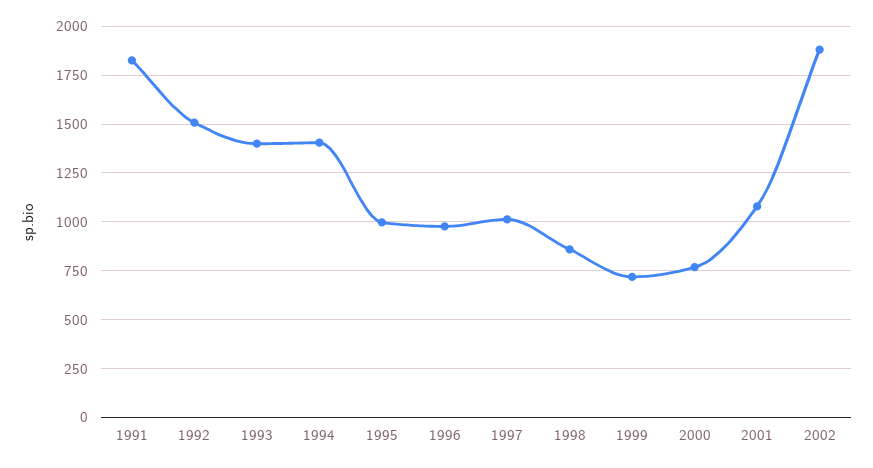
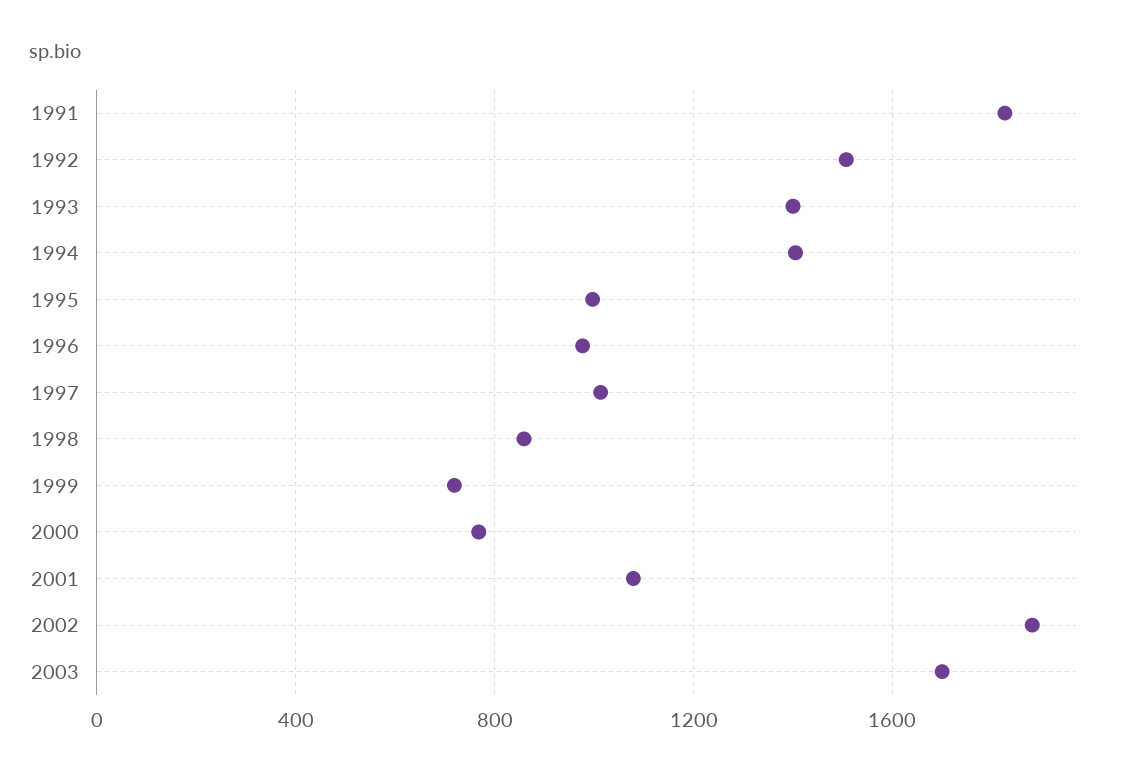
2003: none -> 1700

